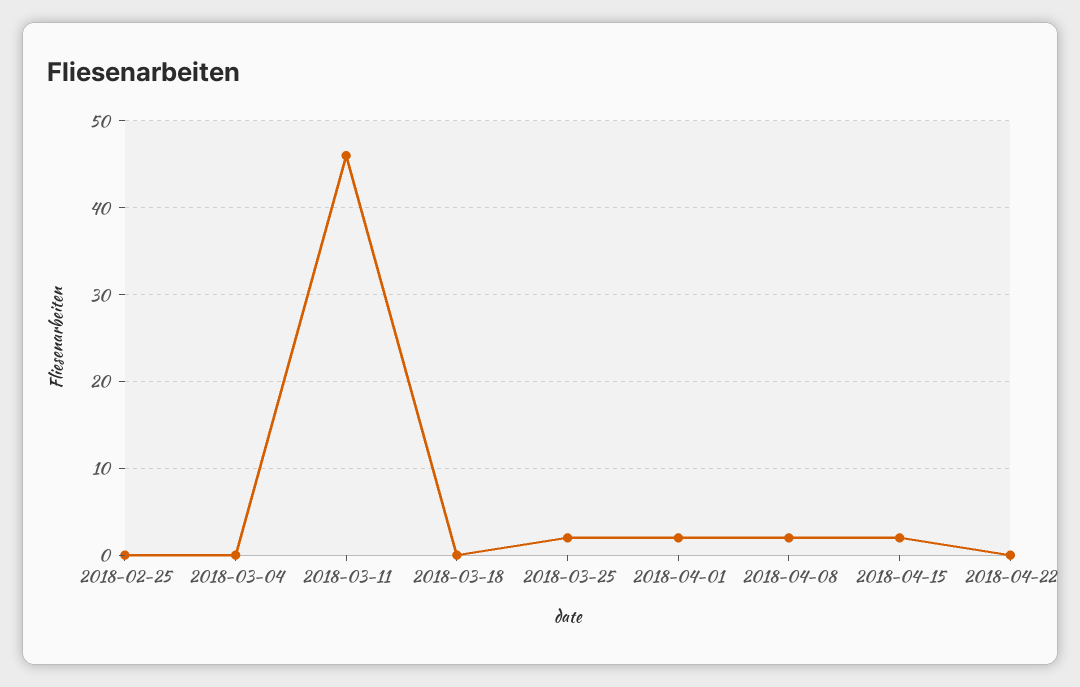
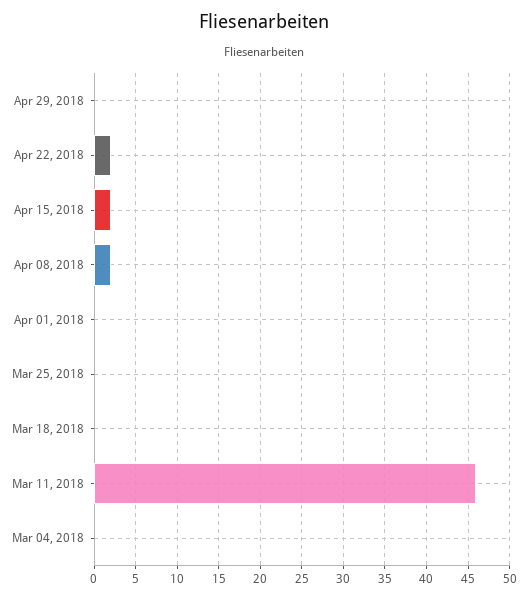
2018-02-25: 0 -> none
2018-03-25: 2 -> 0
2018-04-01: 2 -> 0
2018-04-22: 0 -> 2
Apr 29, 2018: none -> 0

